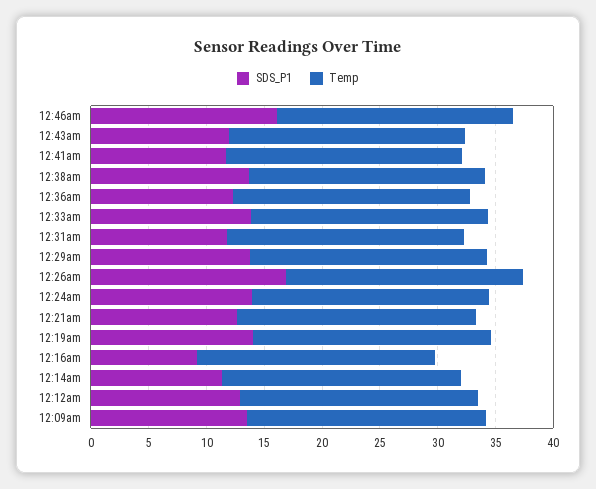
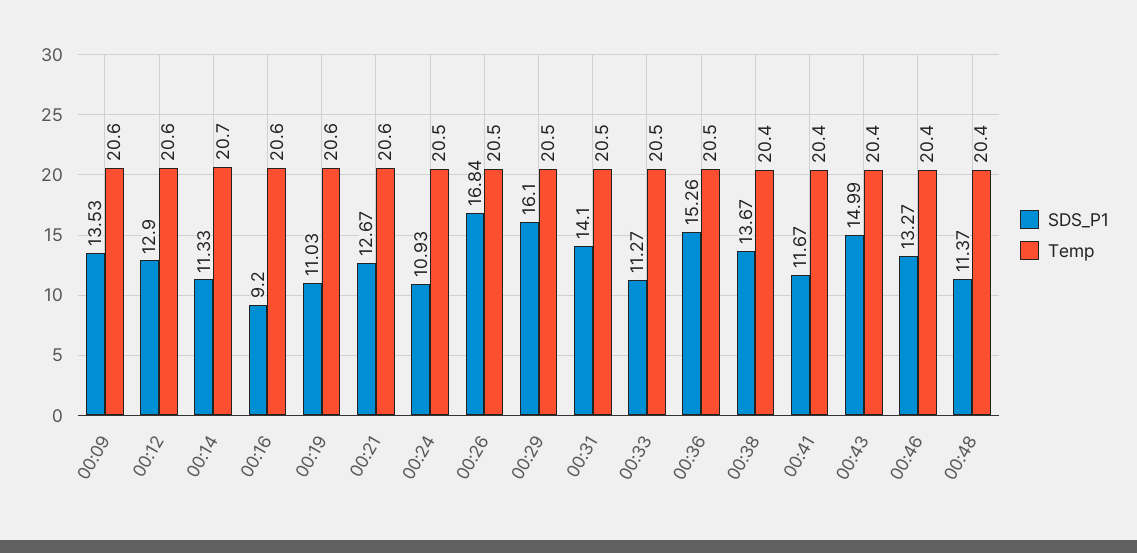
SDS_P1, 12:46am: 16 -> 13.27
SDS_P1, 12:43am: 12 -> 14.99
SDS_P1, 12:36am: 12 -> 15.26
SDS_P1, 12:33am: 14 -> 11.27
SDS_P1, 12:31am: 12 -> 14.1
SDS_P1, 12:29am: 14 -> 16.1
SDS_P1, 12:24am: 14 -> 10.93
SDS_P1, 12:19am: 14 -> 11.03
SDS_P1, 00:48: none -> 11.37
Temp, 00:48: none -> 20.4

